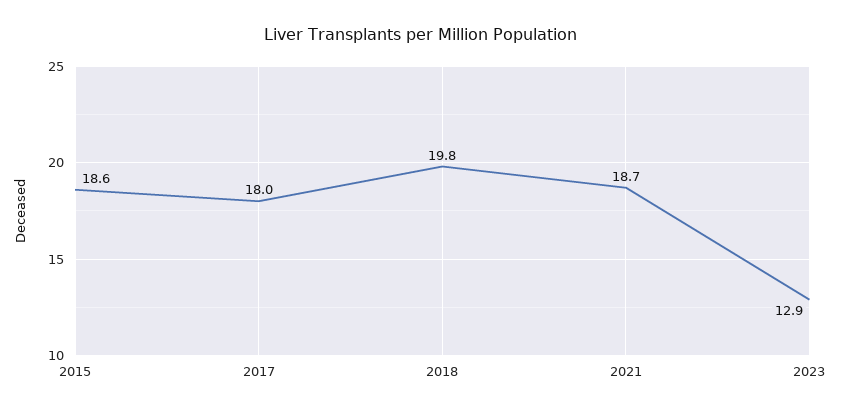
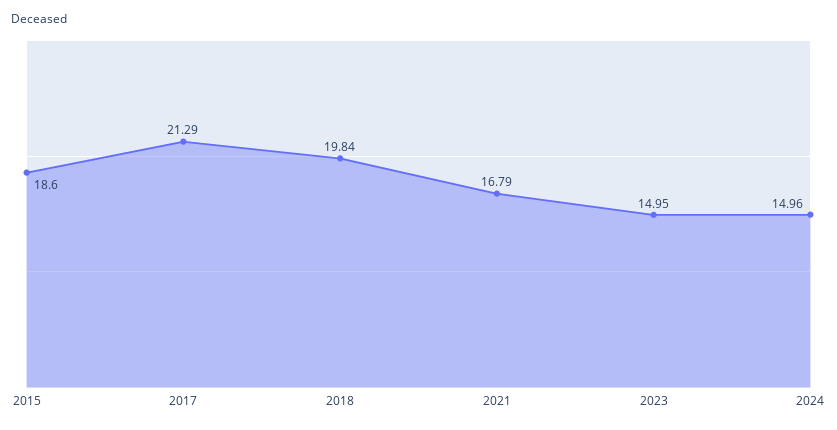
2017: 18 -> 21.29
2021: 18.7 -> 16.79
2023: 12.9 -> 14.95
2024: none -> 14.96

